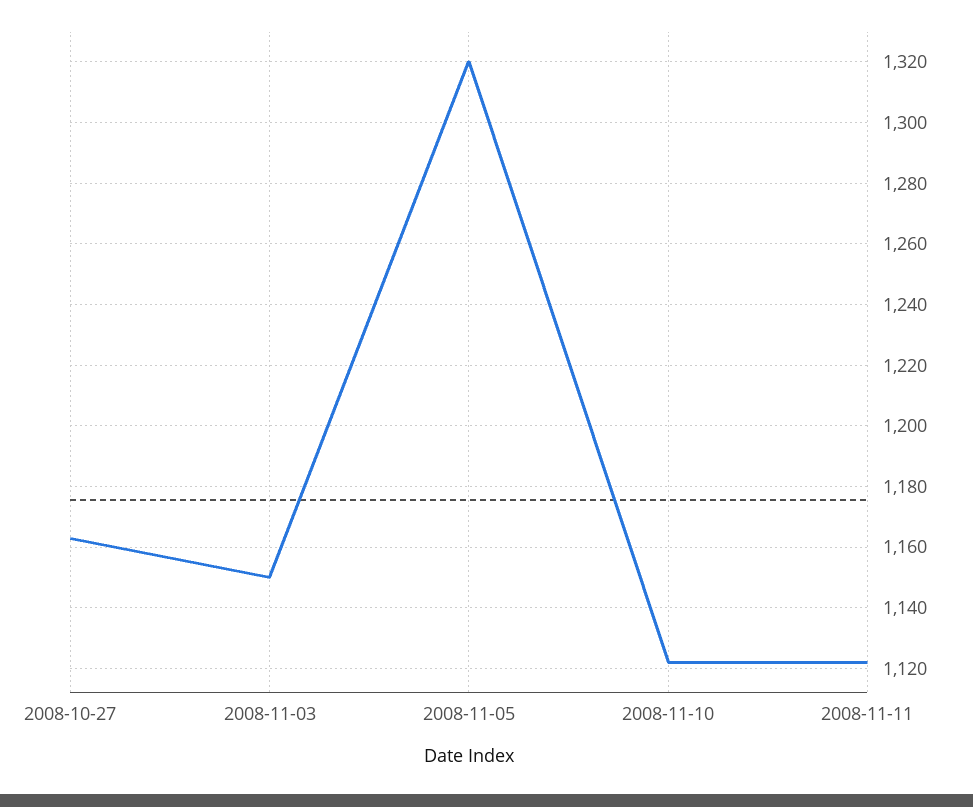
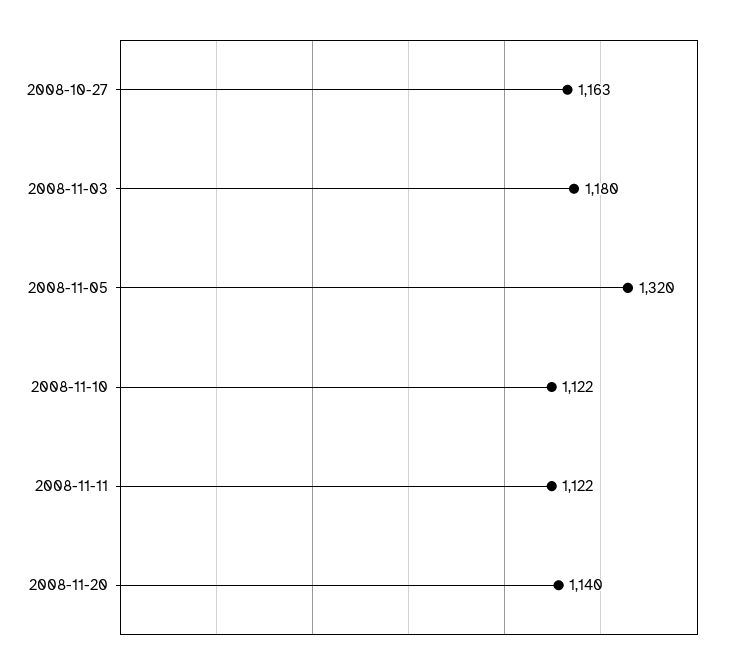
2008-11-03: 1150 -> 1180
2008-11-20: none -> 1140

